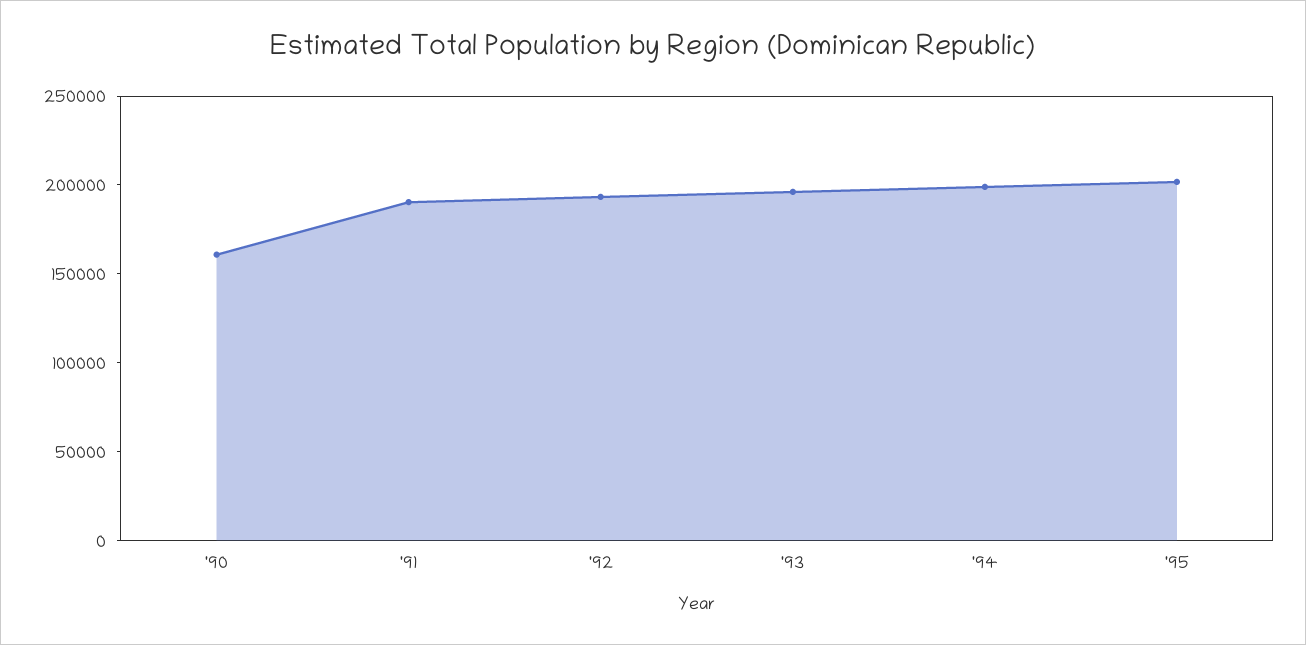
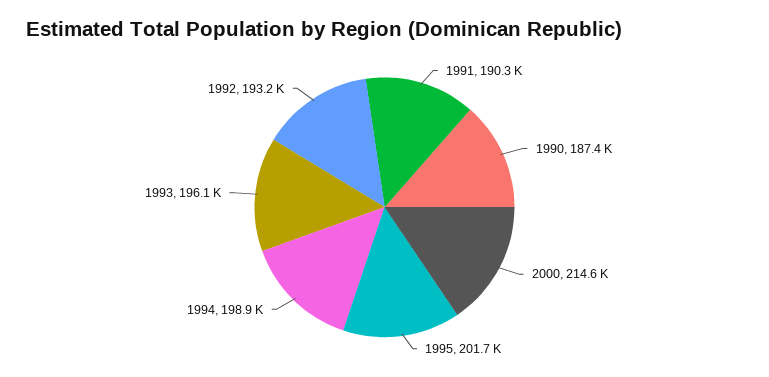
'90: 160000 -> 187400
2000: none -> 214600

